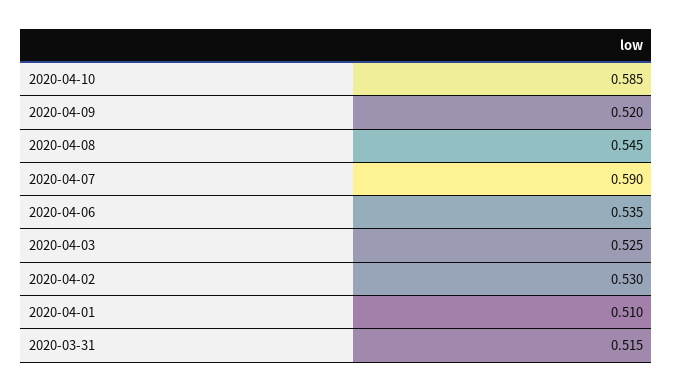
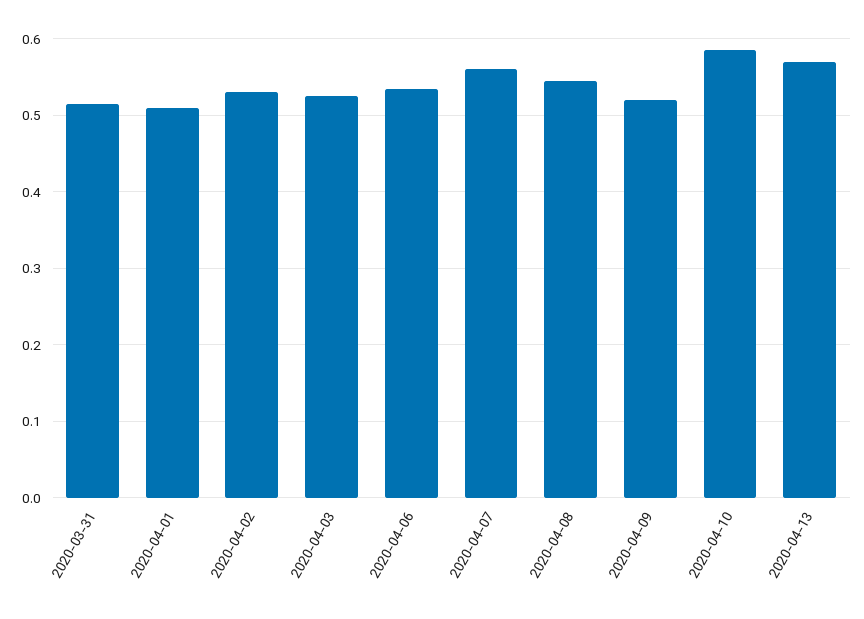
2020-04-07: 0.59 -> 0.56
2020-04-13: none -> 0.57

